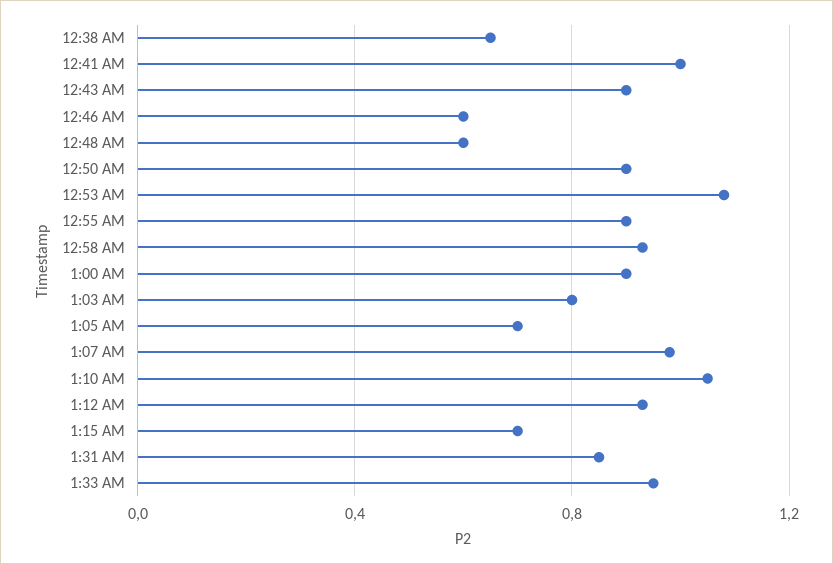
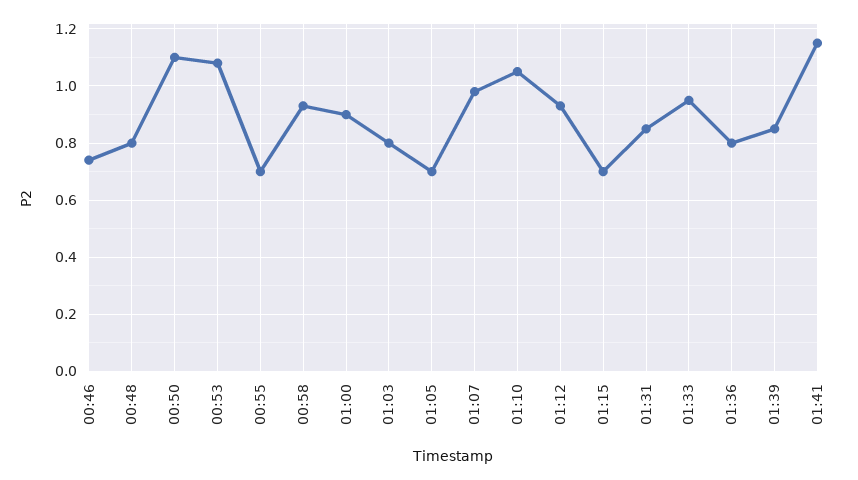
12:38 AM: 0.65 -> none
12:41 AM: 1 -> none
12:43 AM: 0.9 -> none
12:46 AM: 0.6 -> 0.75
12:48 AM: 0.6 -> 0.8
12:50 AM: 0.9 -> 1.1
12:55 AM: 0.9 -> 0.7
01:36: none -> 0.8
01:39: none -> 0.85
01:41: none -> 1.15

